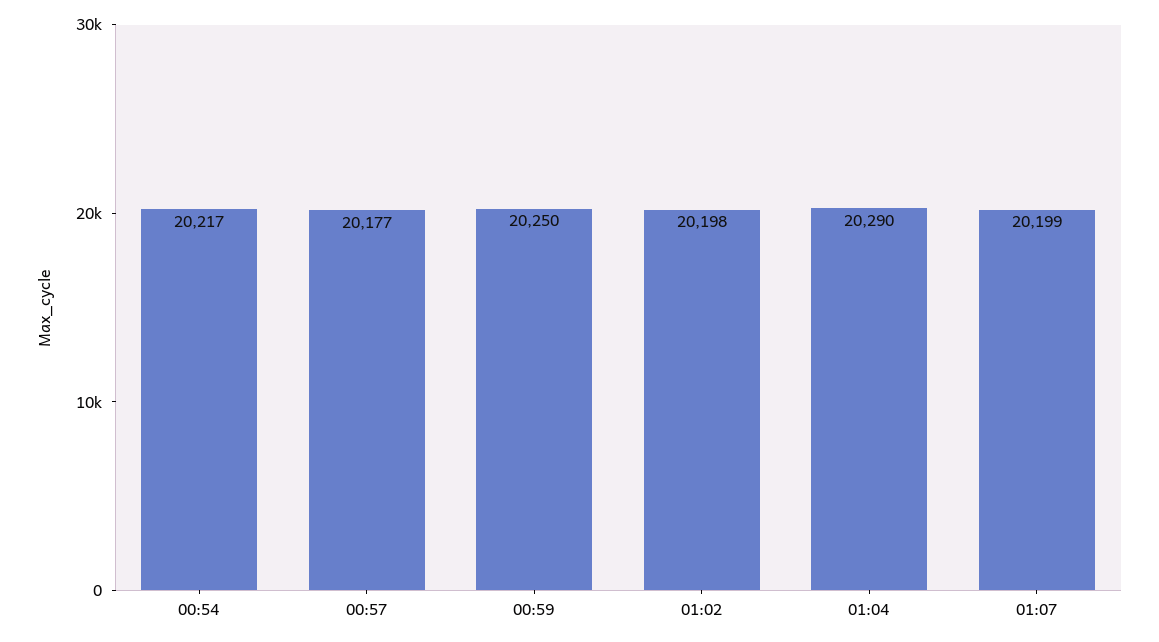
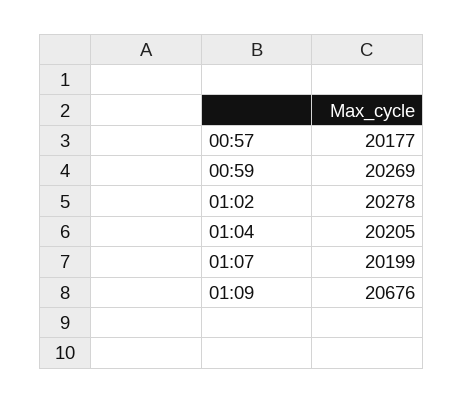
00:54: 20217 -> none
00:59: 20250 -> 20269
01:02: 20198 -> 20278
01:04: 20290 -> 20205
01:09: none -> 20676

